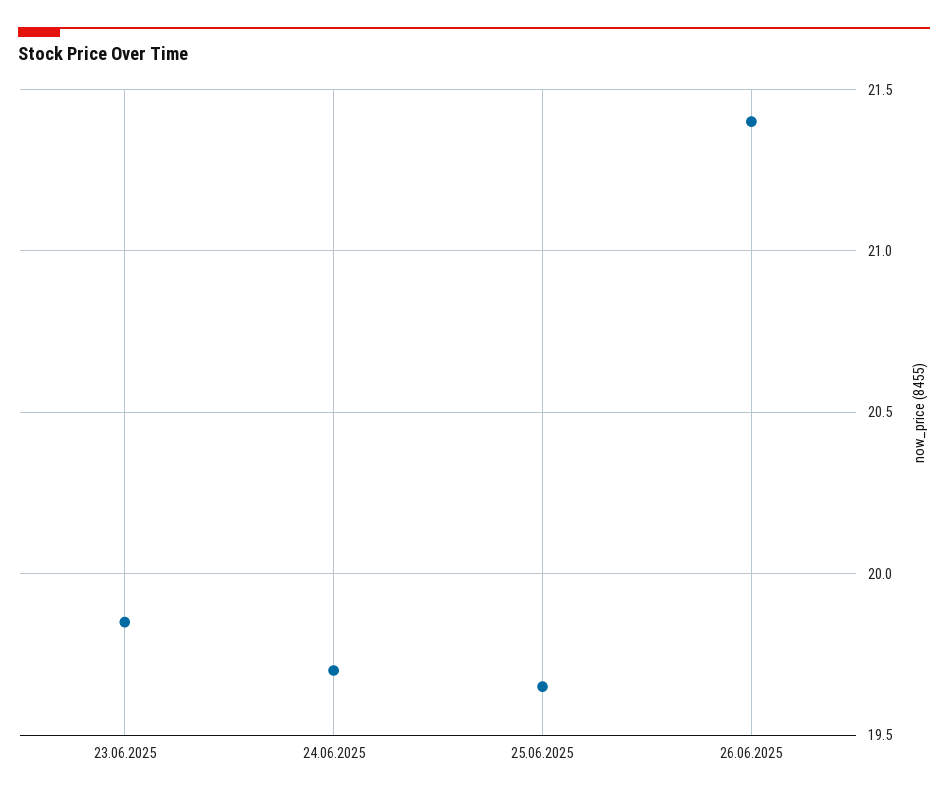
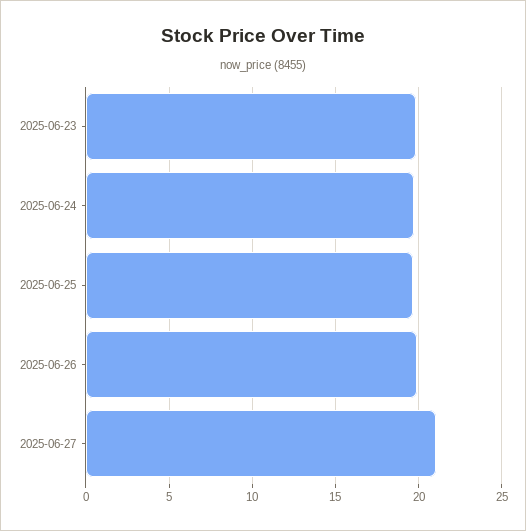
26.06.2025: 21.4 -> 20
2025-06-27: none -> 21

